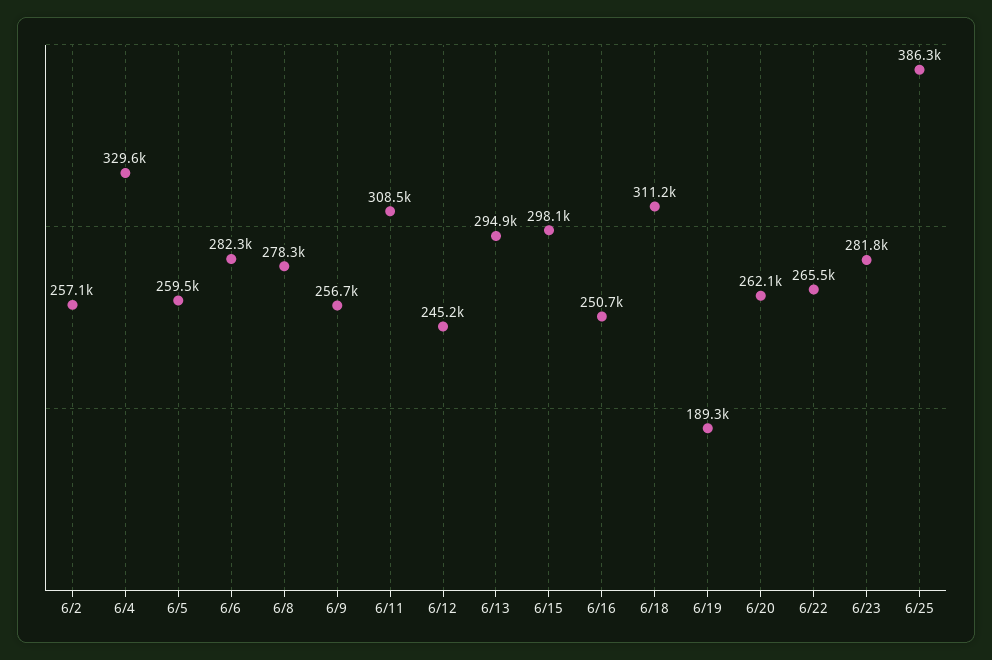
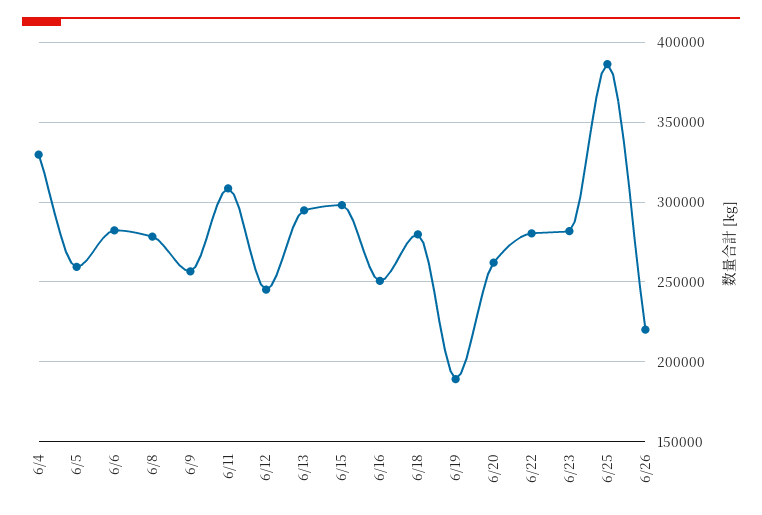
6/2: 257100 -> none
6/18: 311200 -> 280000
6/22: 265500 -> 280000
6/26: none -> 220000

